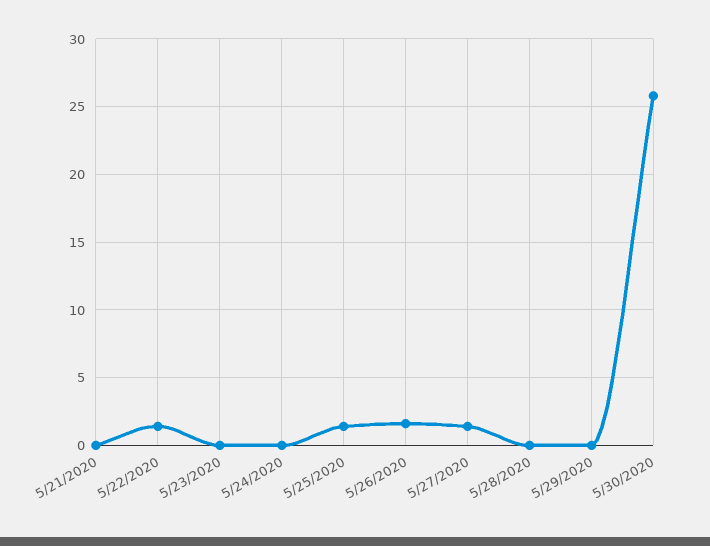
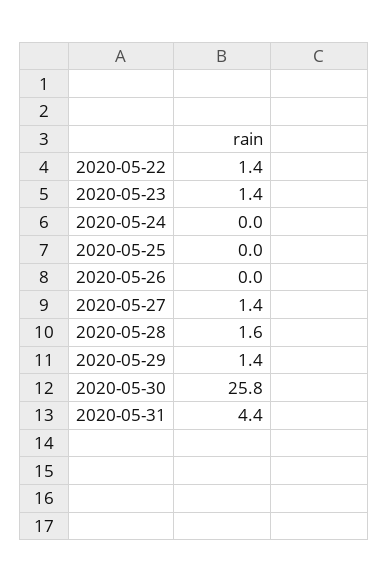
5/21/2020: 0 -> none
5/23/2020: 0 -> 1.4
5/25/2020: 1.5 -> 0
5/26/2020: 1.5 -> 0
5/28/2020: 0 -> 1.6
5/29/2020: 0 -> 1.4
2020-05-31: none -> 4.4

